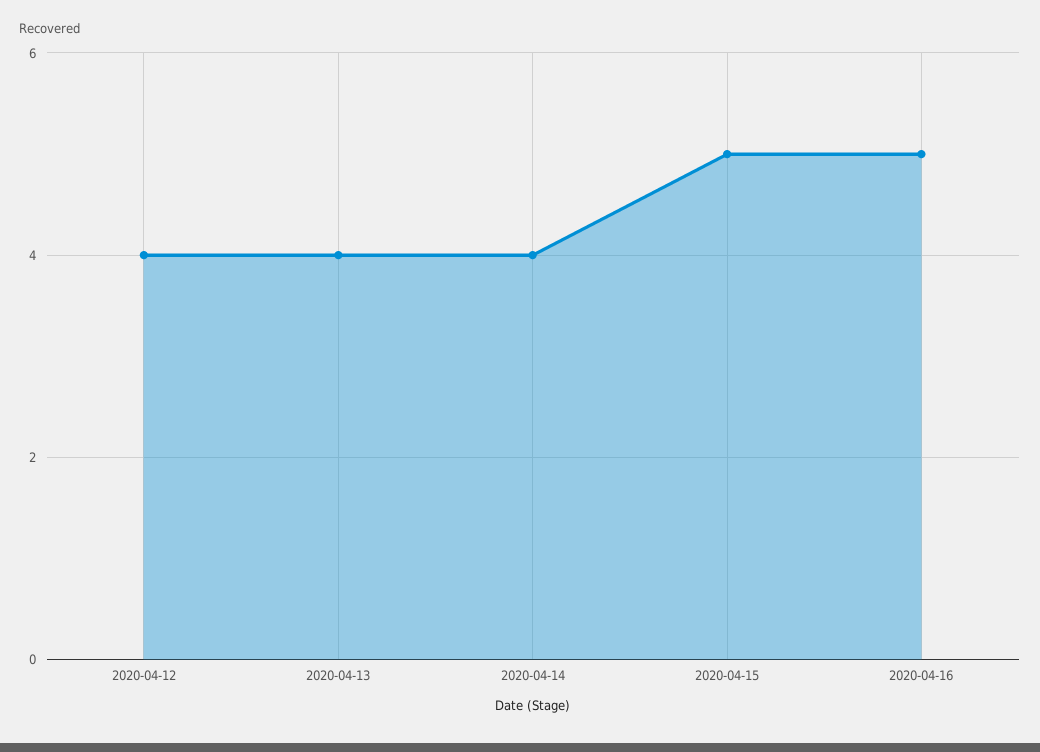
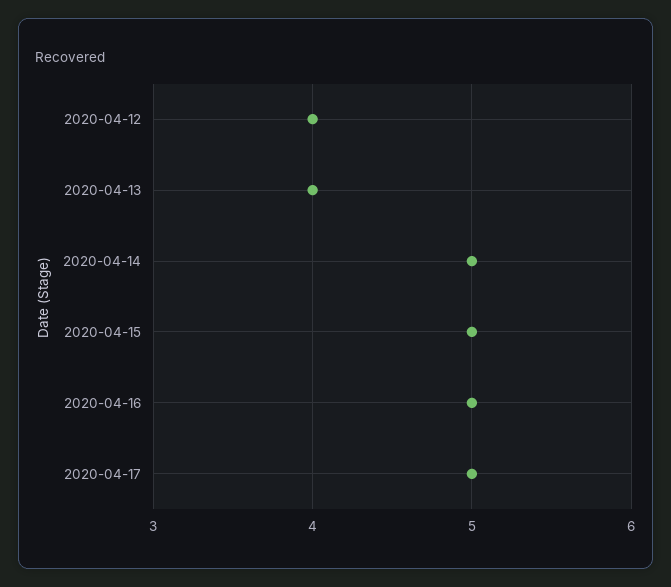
2020-04-14: 4 -> 5
2020-04-17: none -> 5

